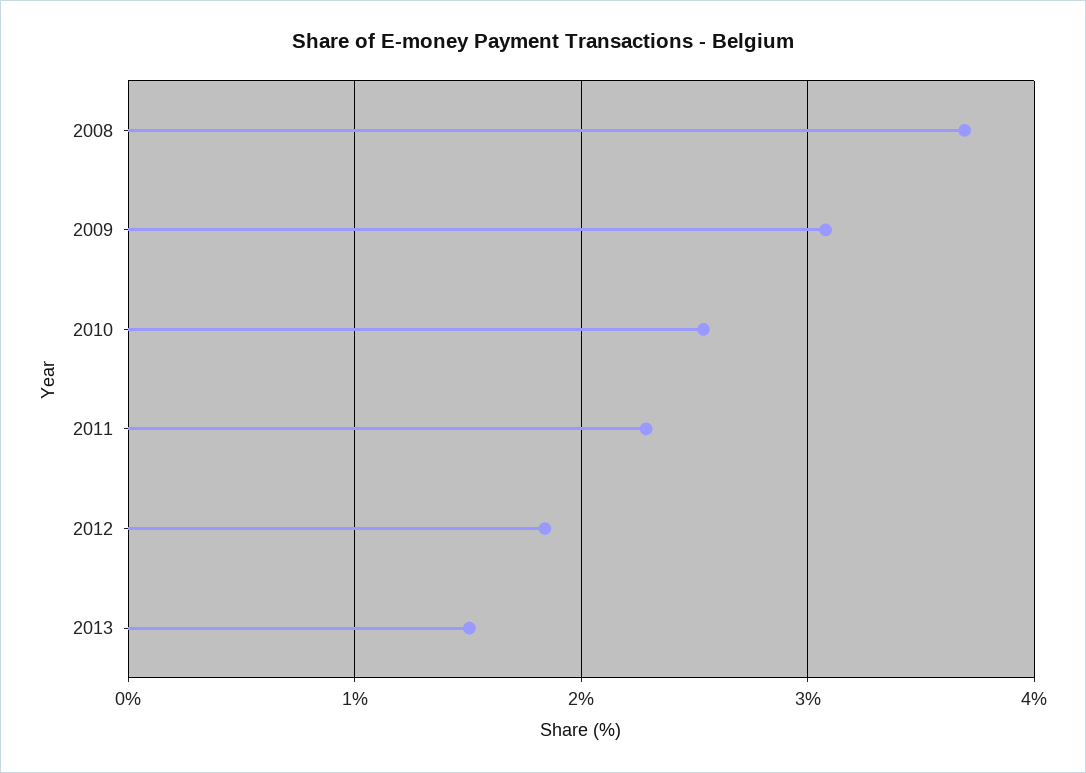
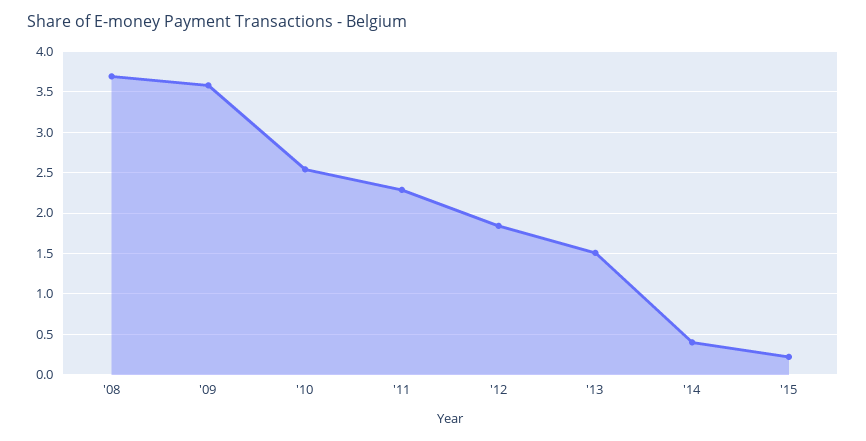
2009: 3.1 -> 3.6
'14: none -> 0.4
'15: none -> 0.2

